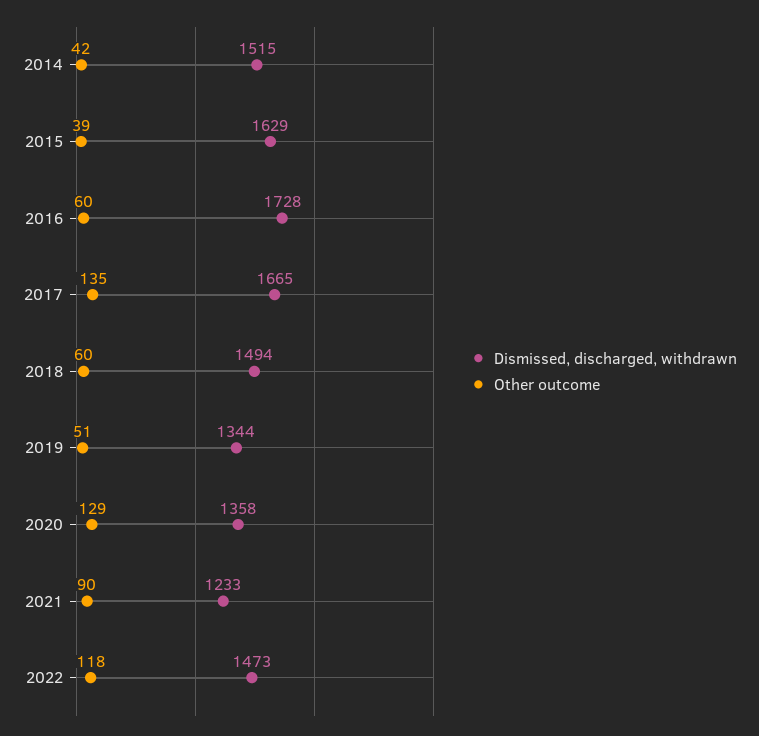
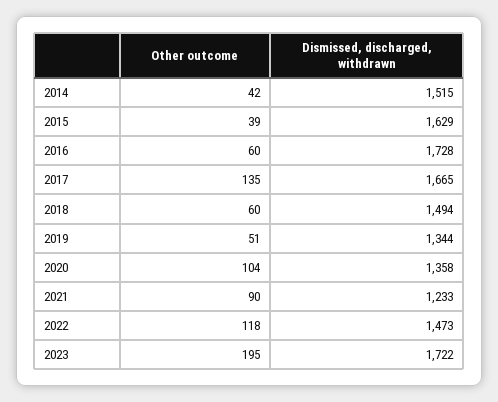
Other outcome, 2020: 129 -> 104
Other outcome, 2023: none -> 195
Dismissed, discharged, withdrawn, 2023: none -> 1722

